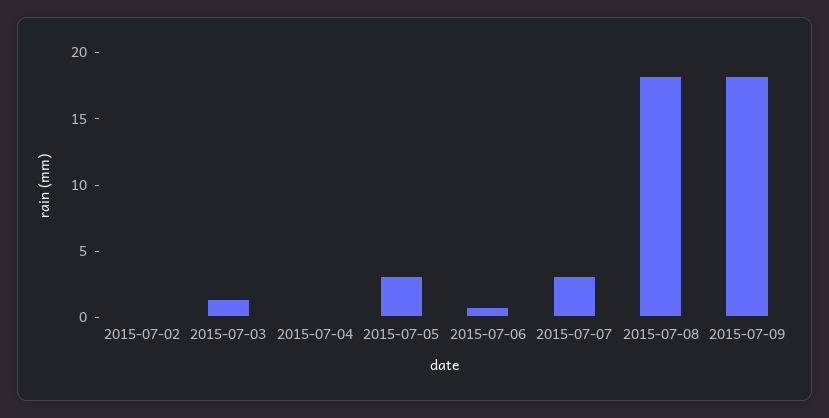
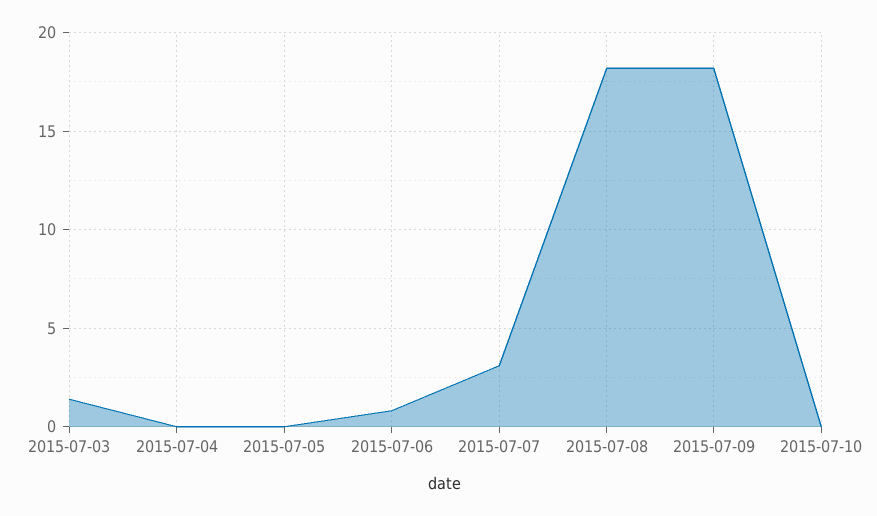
2015-07-02: 0 -> none
2015-07-05: 3 -> 0
2015-07-10: none -> 0

